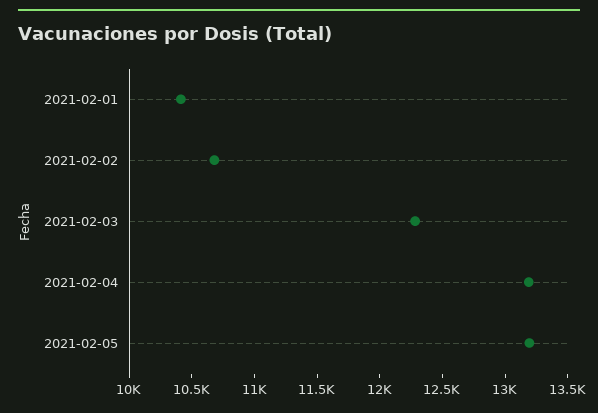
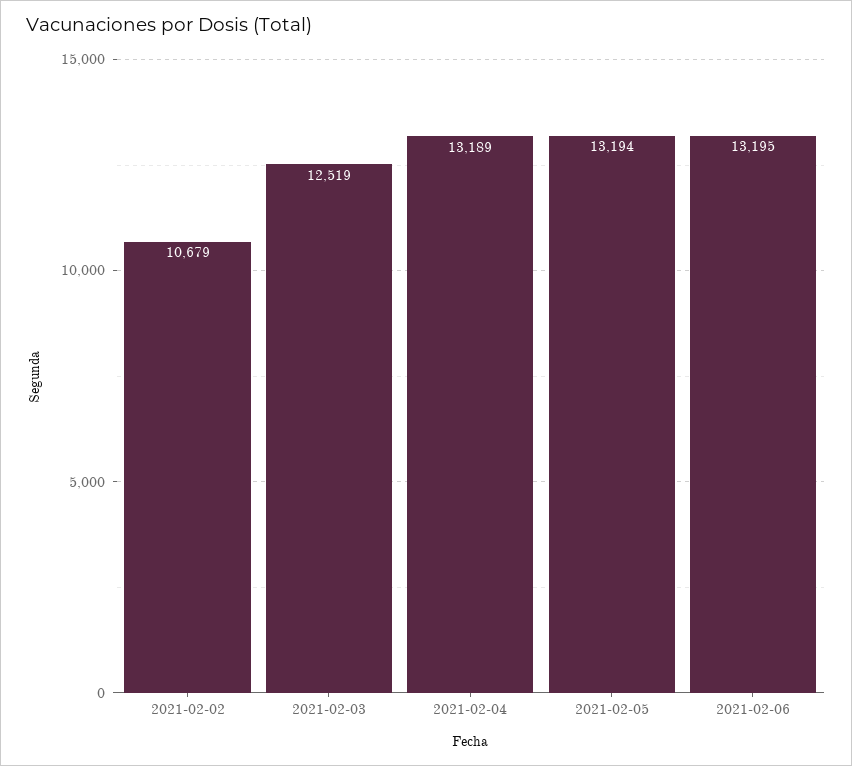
2021-02-01: 10400 -> none
2021-02-03: 12300 -> 12519
2021-02-06: none -> 13195

